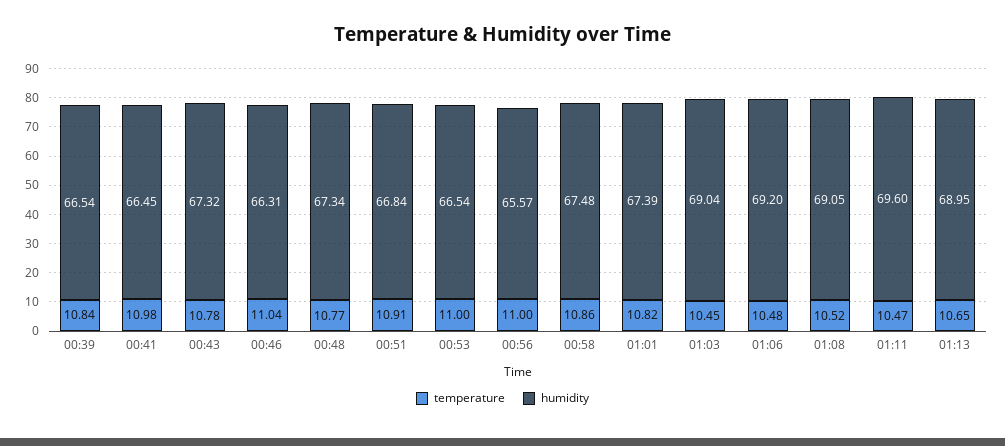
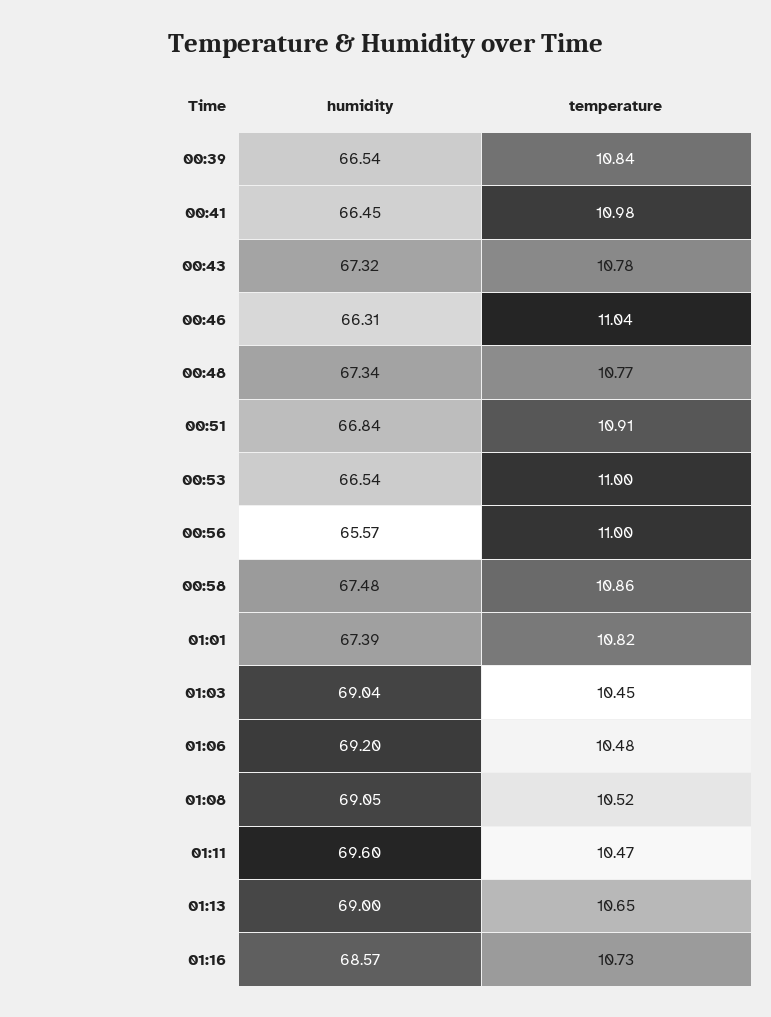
humidity, 01:13: 68.95 -> 69
humidity, 01:16: none -> 68.57
temperature, 01:16: none -> 10.73

